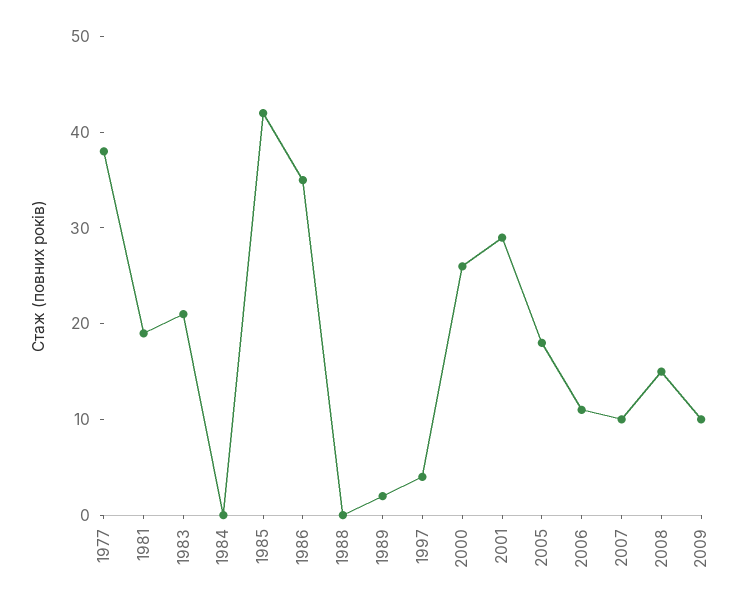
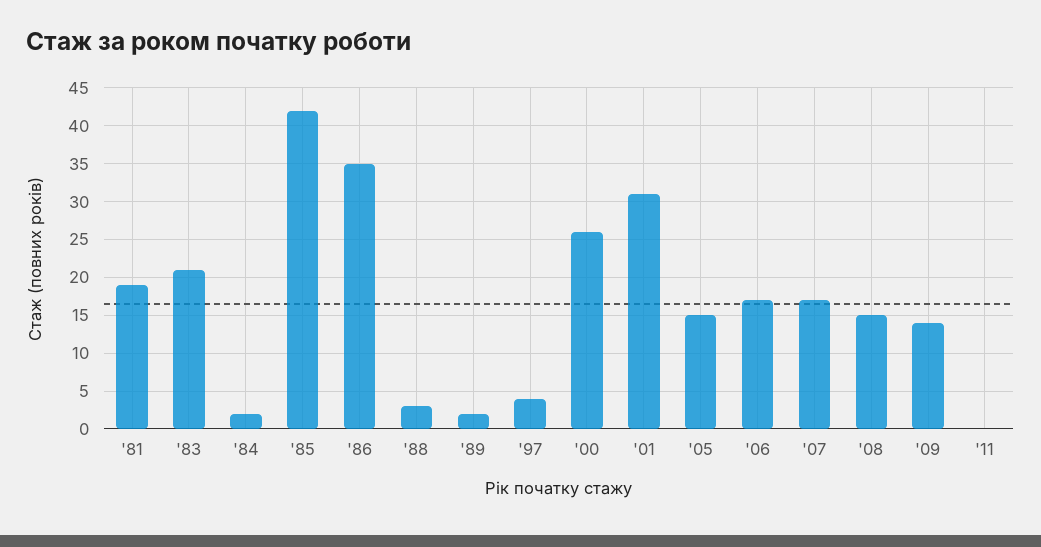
1977: 38 -> none
1984: 0 -> 2
1988: 0 -> 3
2001: 29 -> 31
2005: 18 -> 15
2006: 11 -> 17
2007: 10 -> 17
2009: 10 -> 14
'11: none -> 0

